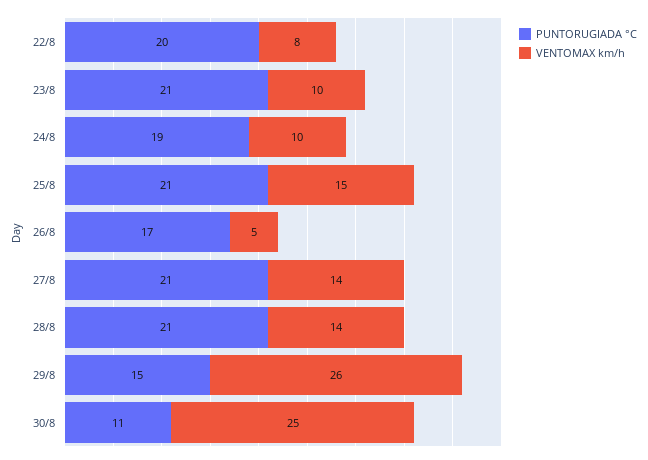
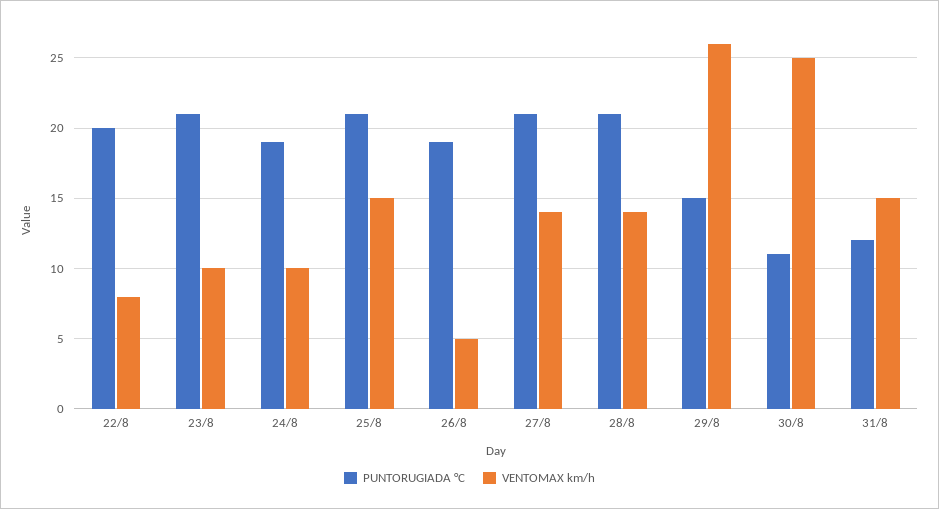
PUNTORUGIADA °C, 26/8: 17 -> 19
PUNTORUGIADA °C, 31/8: none -> 12
VENTOMAX km/h, 31/8: none -> 15

